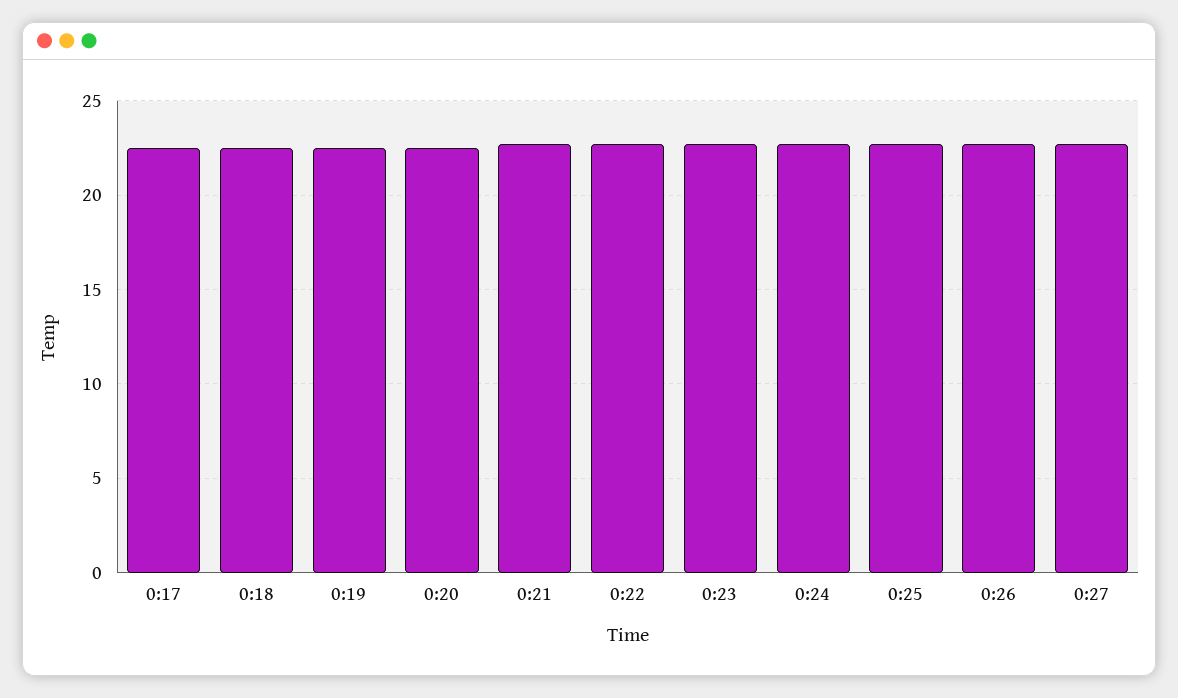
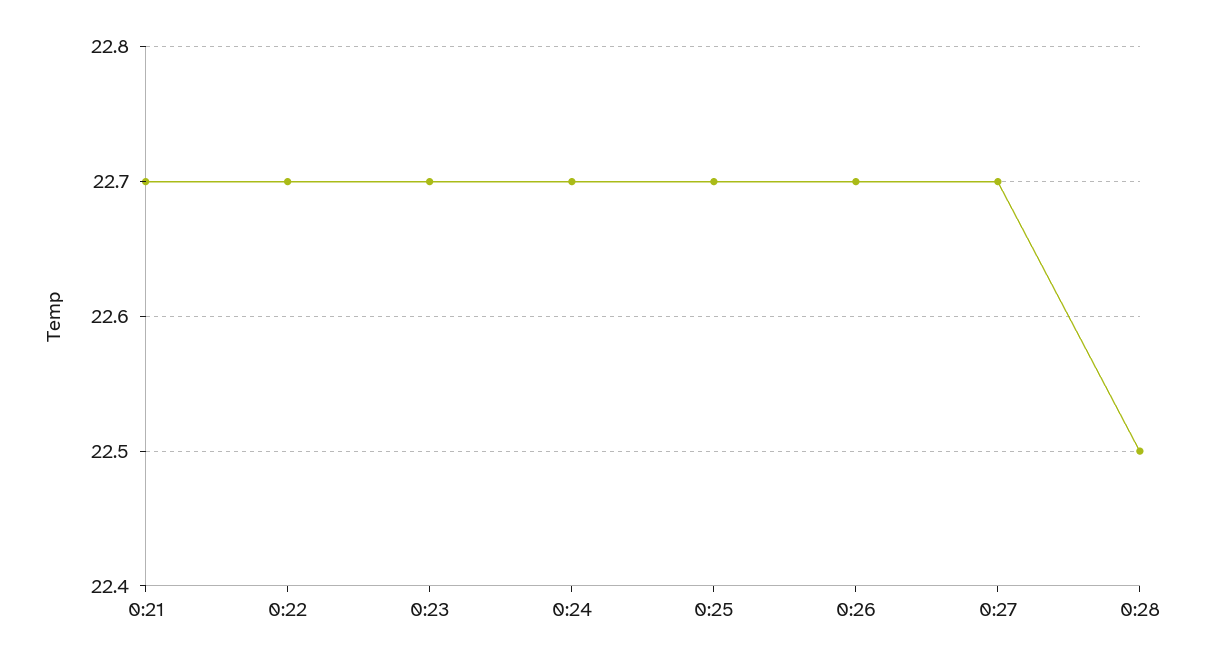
0:17: 22.5 -> none
0:18: 22.5 -> none
0:19: 22.5 -> none
0:20: 22.5 -> none
0:28: none -> 22.5

